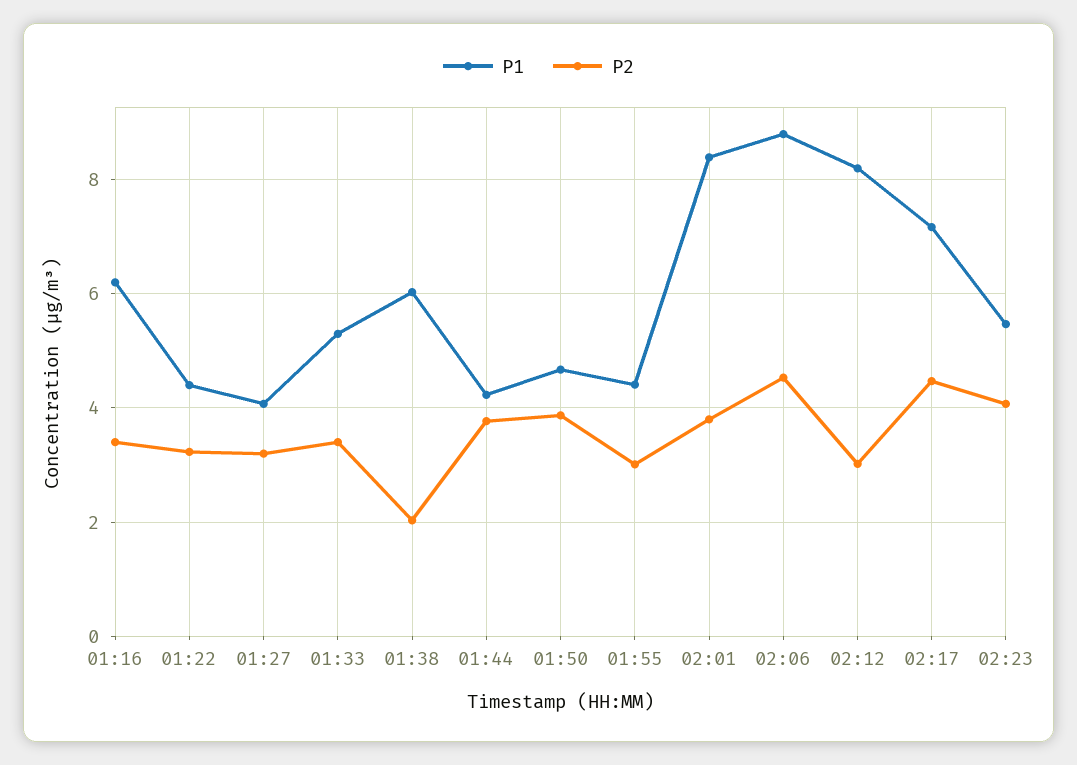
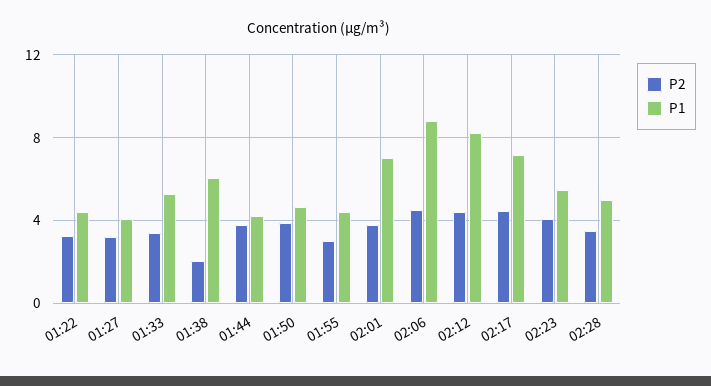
P1, 01:16: 6.2 -> none
P2, 01:16: 3.4 -> none
P1, 02:01: 8.4 -> 7
P2, 02:12: 3 -> 4.5
P2, 02:28: none -> 3.5
P1, 02:28: none -> 5

